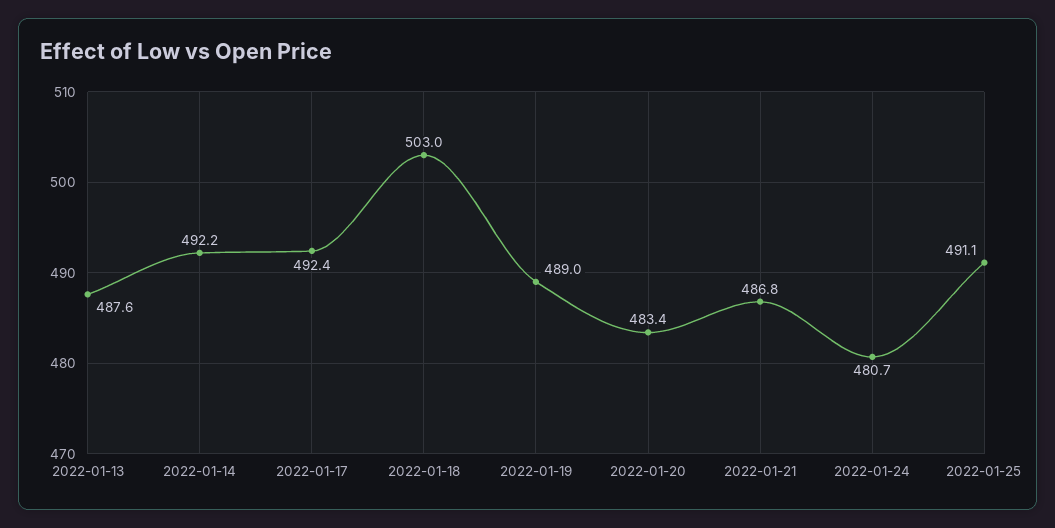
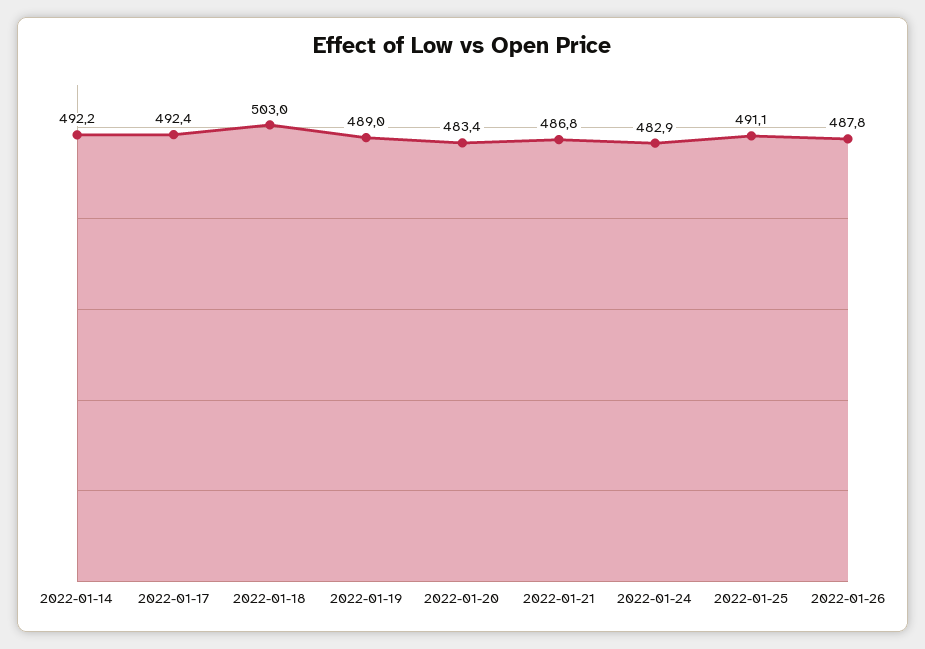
2022-01-13: 487.6 -> none
2022-01-24: 480.7 -> 482.9
2022-01-26: none -> 487.8

